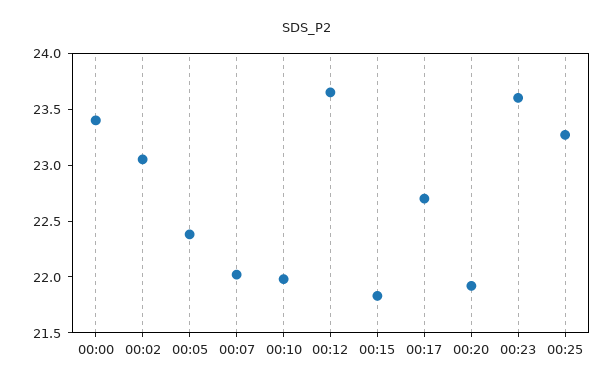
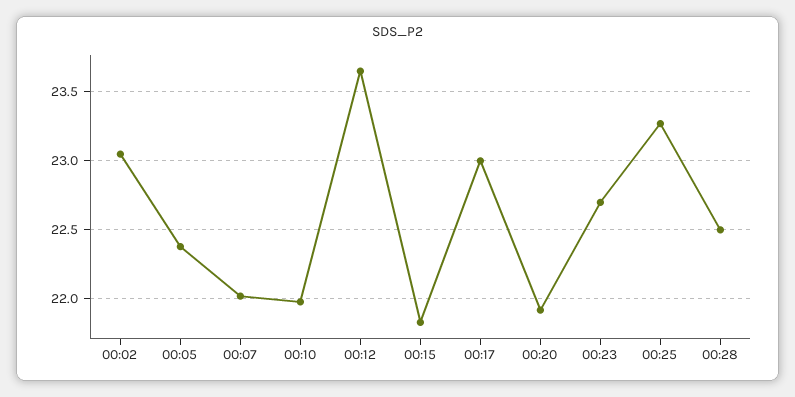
00:00: 23.4 -> none
00:17: 22.7 -> 23
00:23: 23.6 -> 22.7
00:28: none -> 22.5

